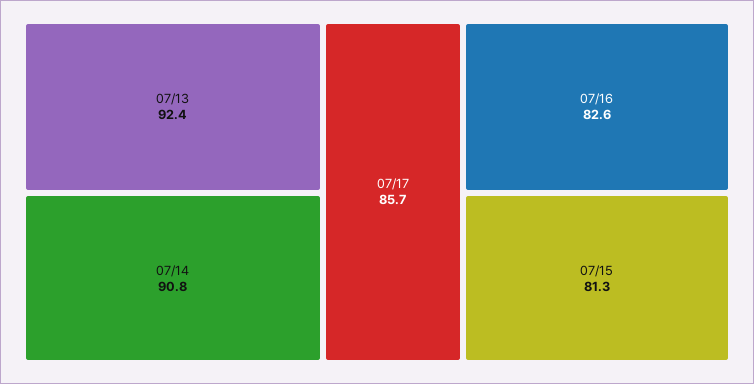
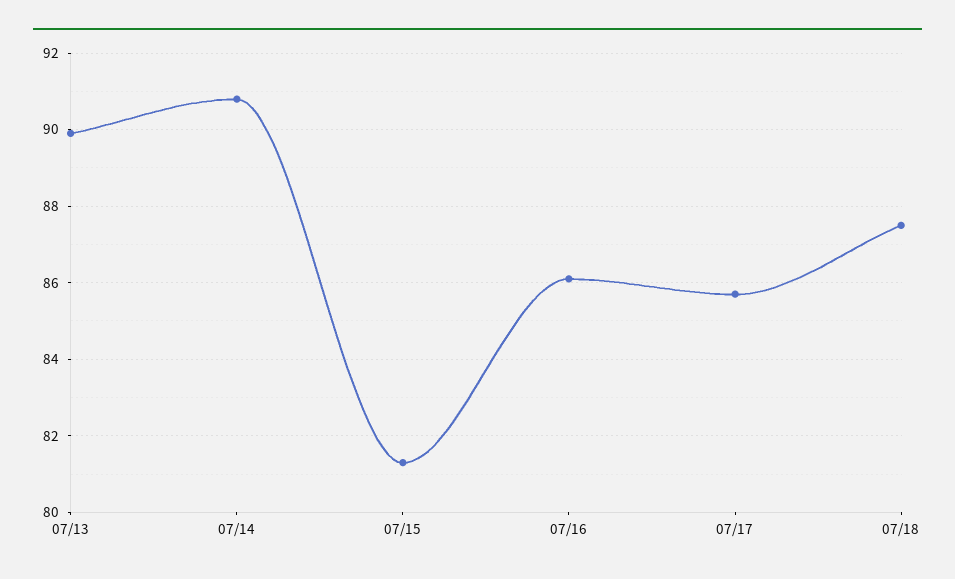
07/13: 92.4 -> 90
07/16: 82.6 -> 86
07/18: none -> 87.5

